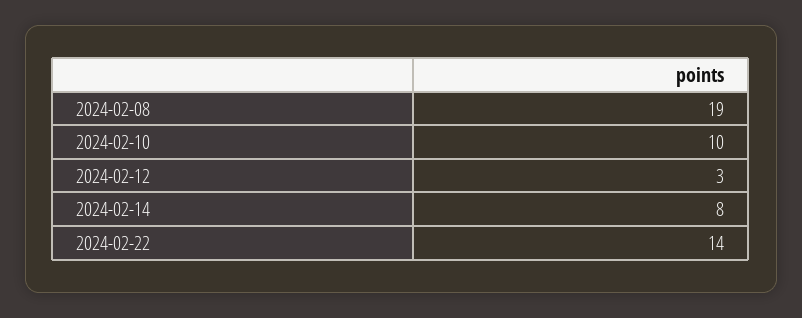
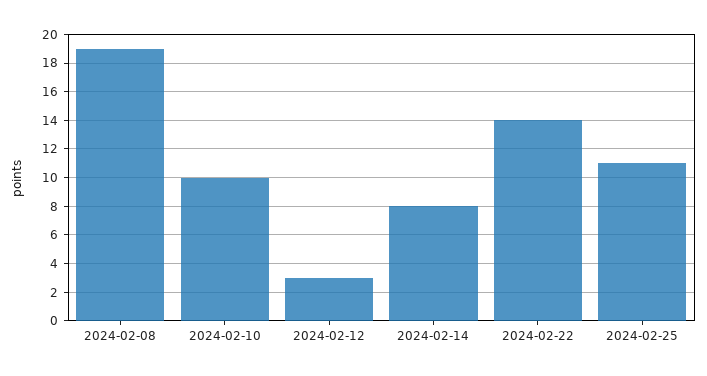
2024-02-25: none -> 11

